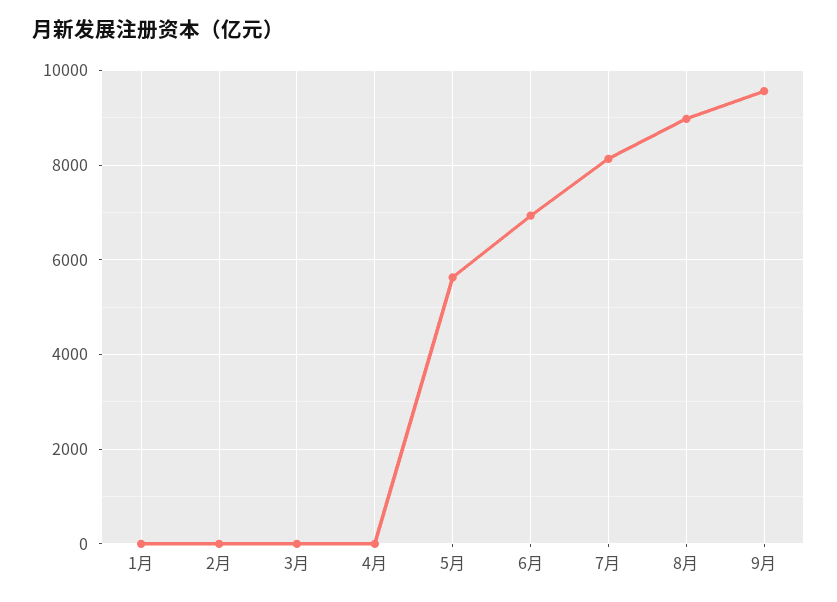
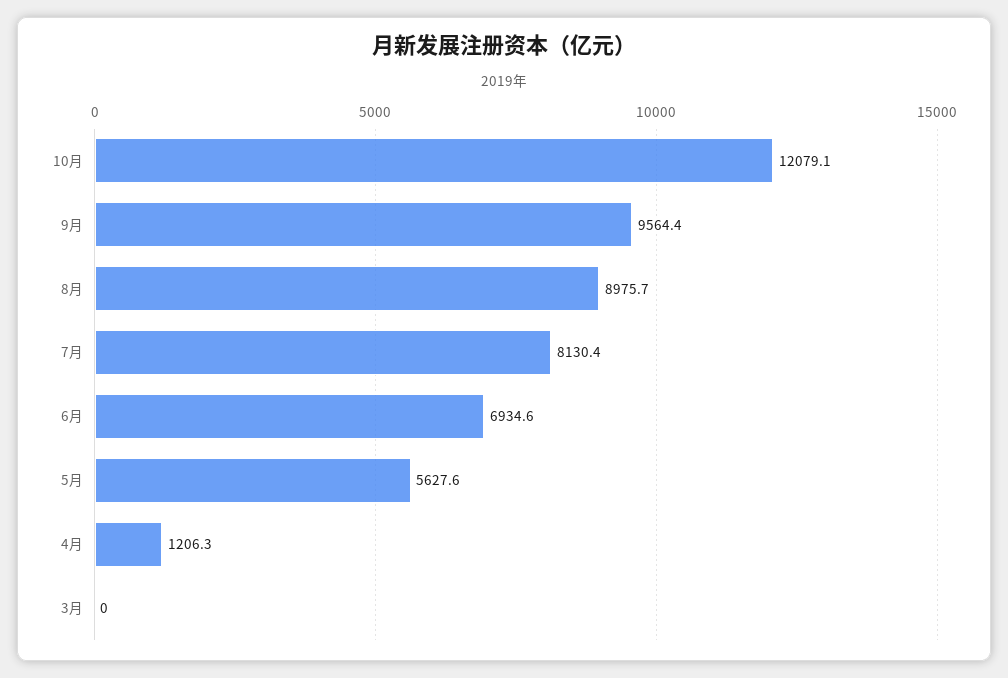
1月: 0 -> none
2月: 0 -> none
4月: 0 -> 1206.3
10月: none -> 12079.1

